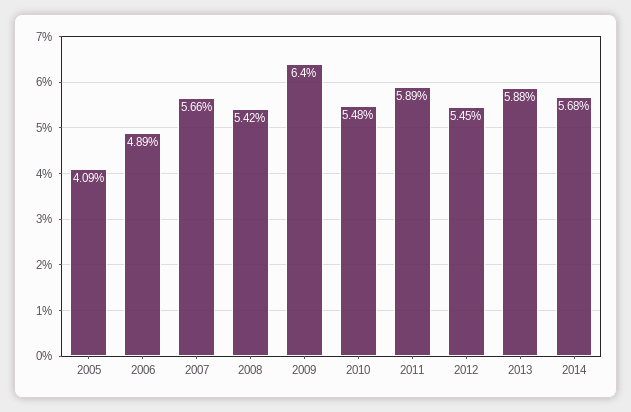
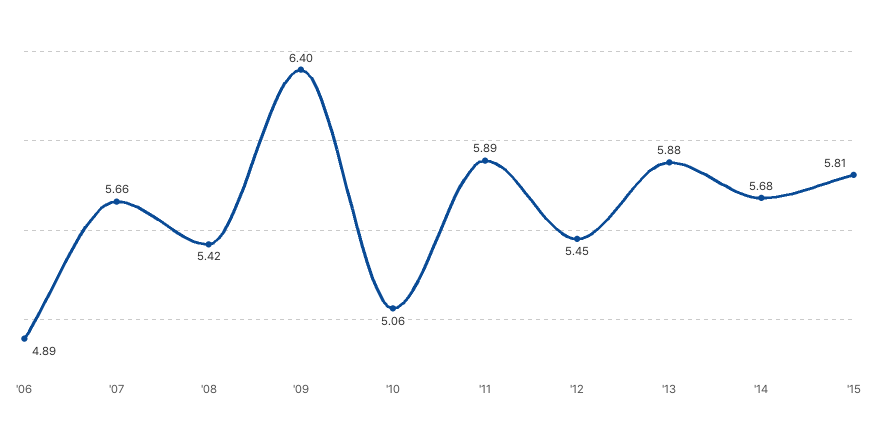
2005: 4.09 -> none
2010: 5.48 -> 5.06
'15: none -> 5.81

